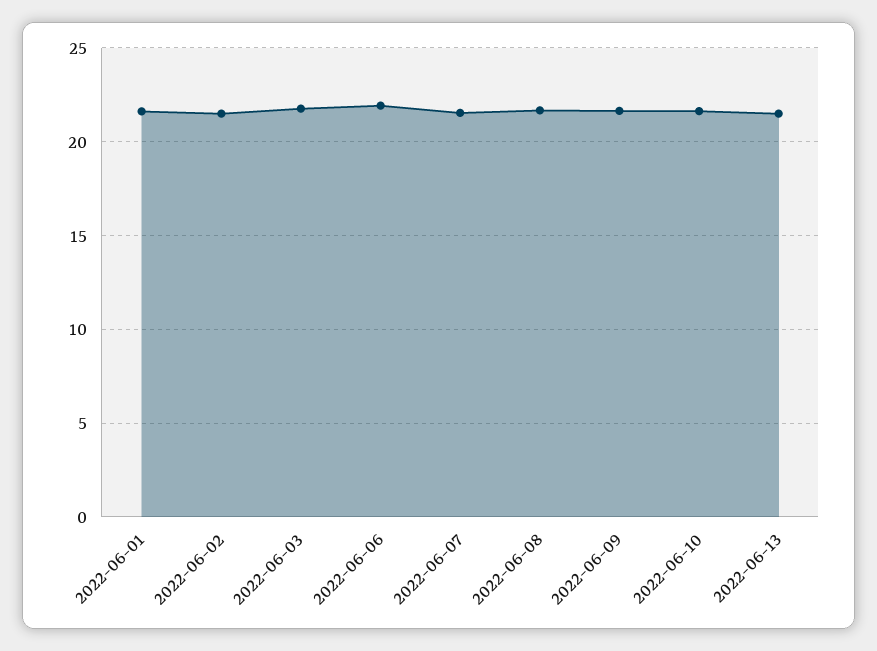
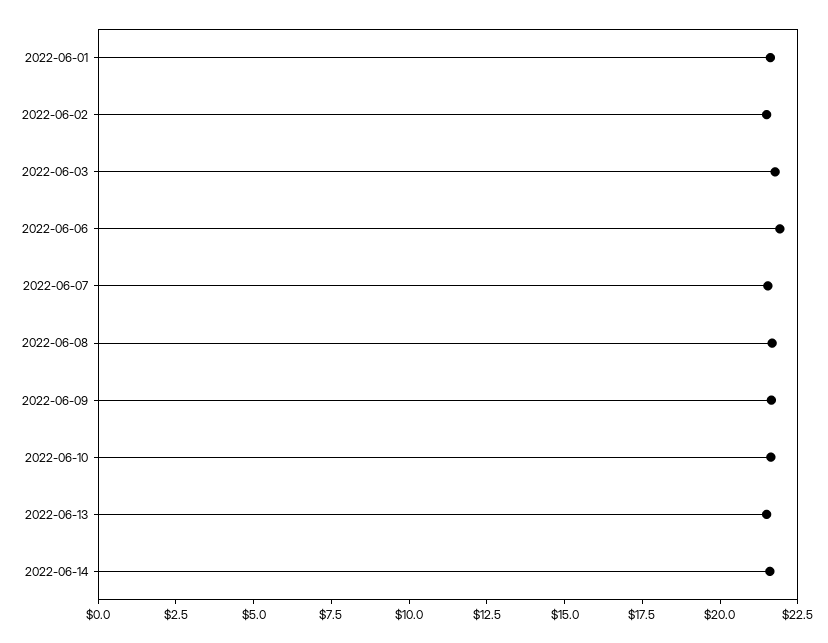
2022-06-14: none -> 21.5

